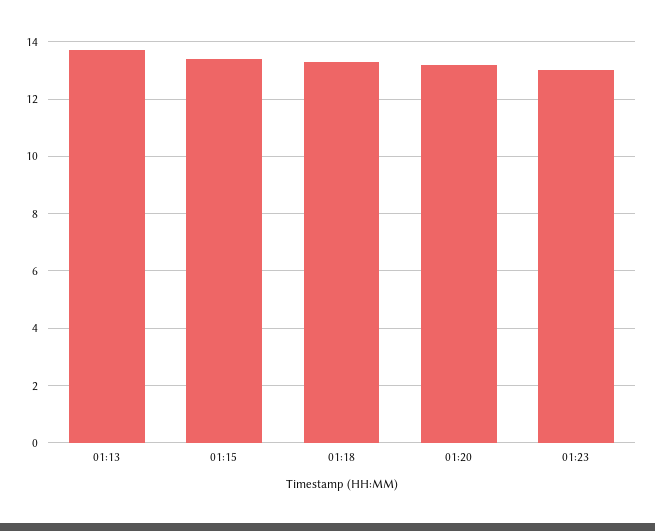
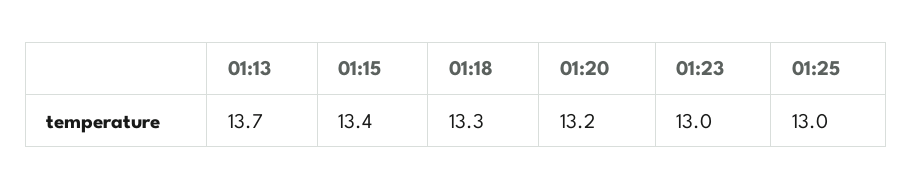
01:25: none -> 13

